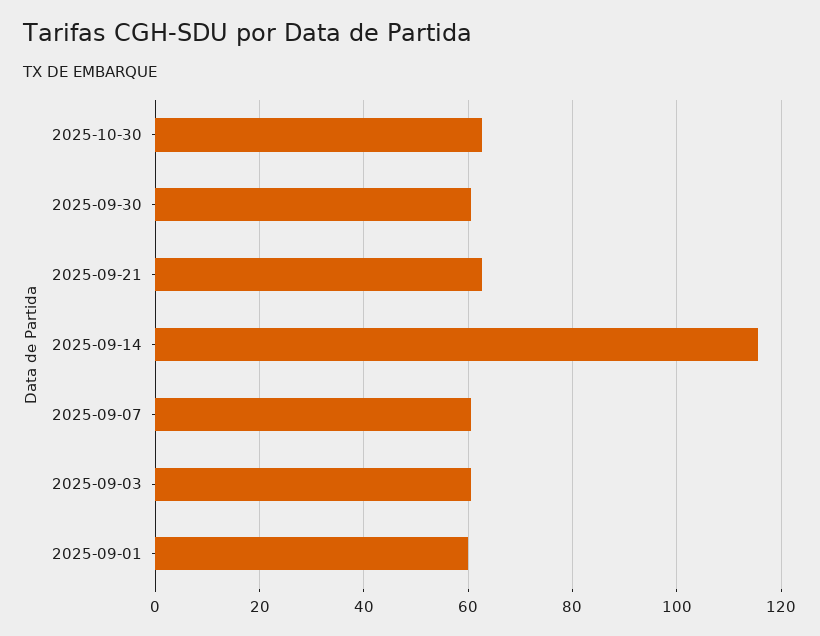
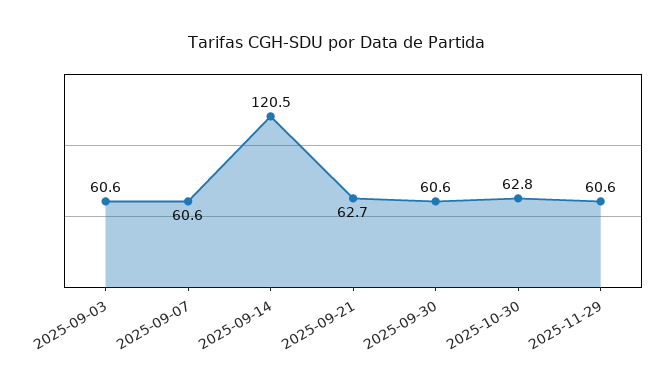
2025-09-14: 116 -> 120.5
2025-09-01: 60 -> none
2025-11-29: none -> 60.6

